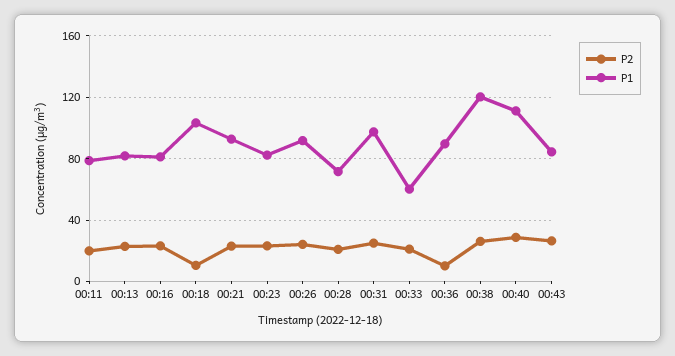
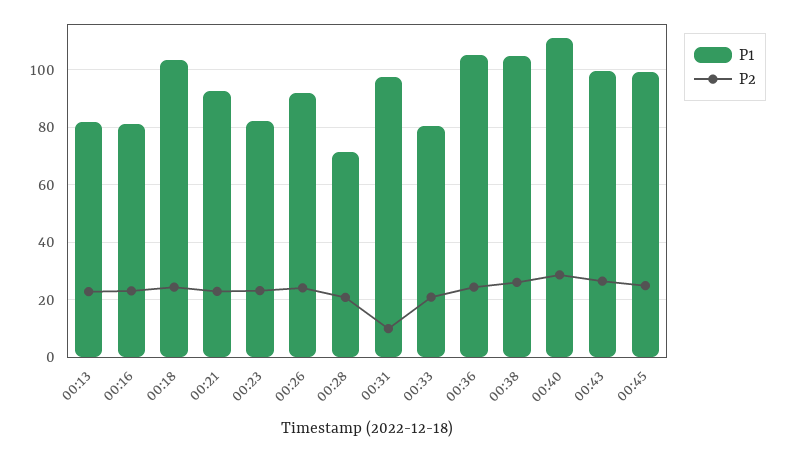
P2, 00:11: 20 -> none
P1, 00:11: 80 -> none
P2, 00:18: 10 -> 25
P2, 00:31: 25 -> 10
P1, 00:33: 60 -> 80
P2, 00:36: 10 -> 25
P1, 00:36: 90 -> 105
P1, 00:38: 120 -> 105
P1, 00:43: 85 -> 100
P1, 00:45: none -> 100
P2, 00:45: none -> 25

